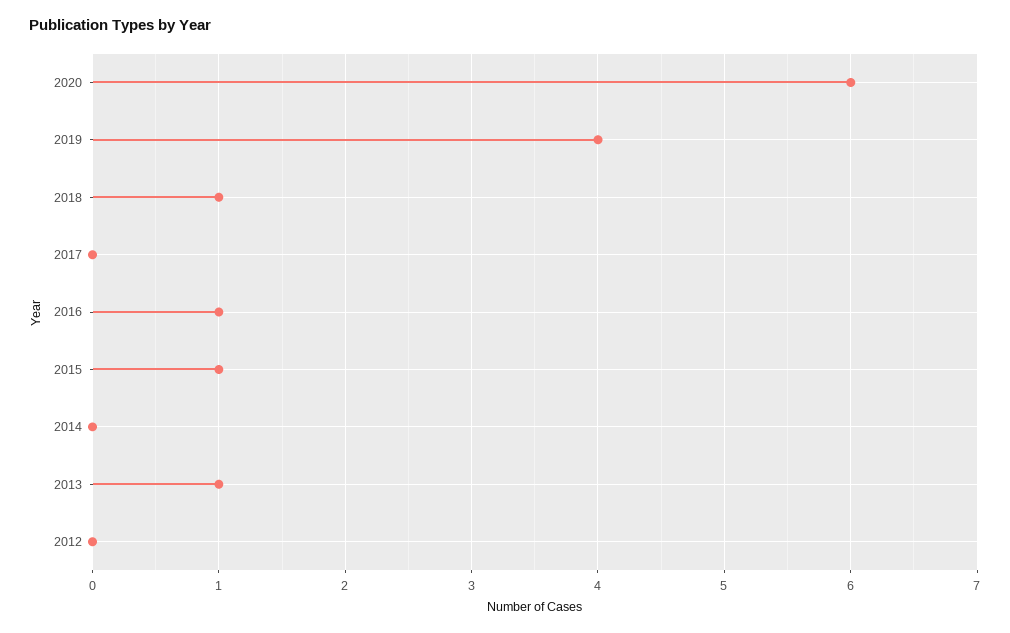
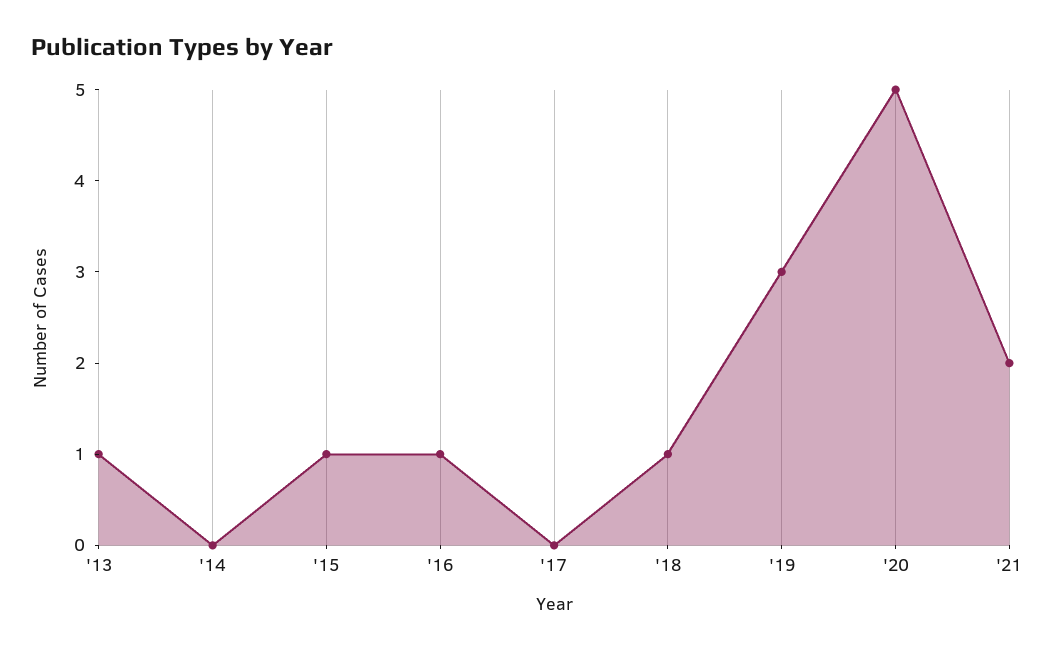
2020: 6 -> 5
2019: 4 -> 3
2012: 0 -> none
'21: none -> 2

